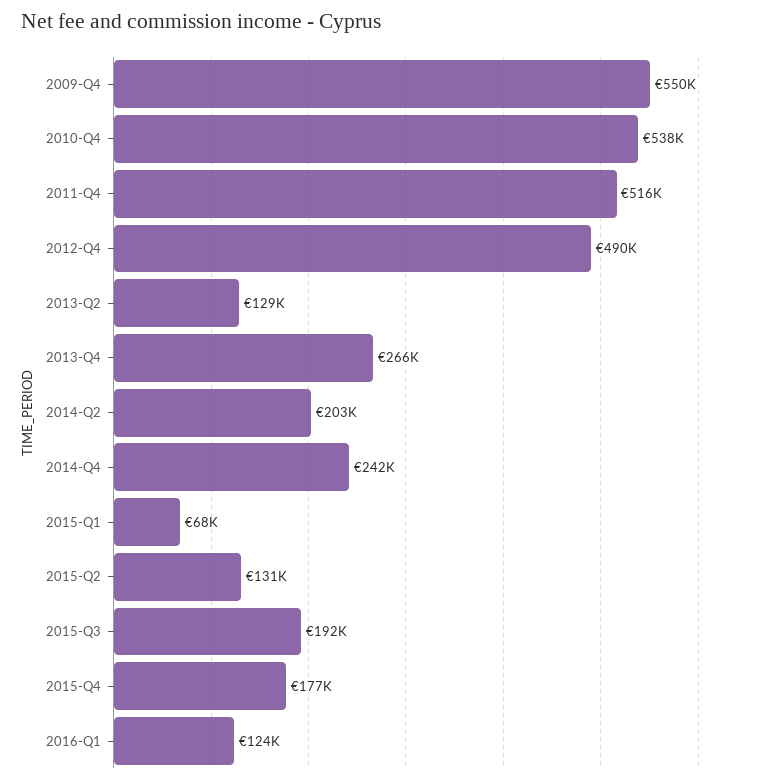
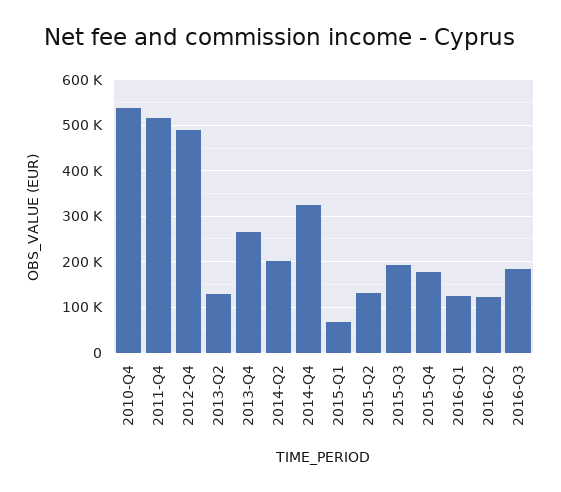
2009-Q4: 550000 -> none
2014-Q4: 242000 -> 320000
2016-Q2: none -> 120000
2016-Q3: none -> 180000

